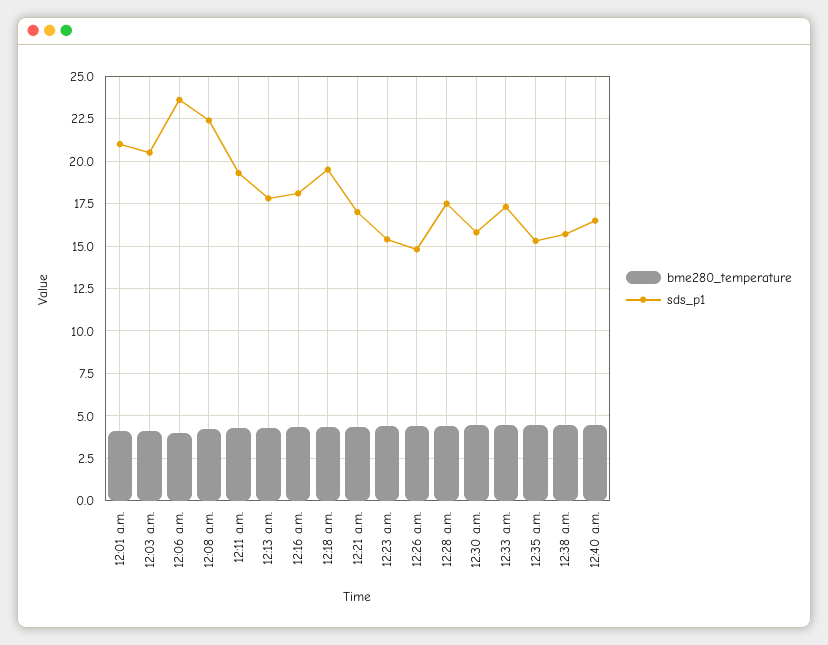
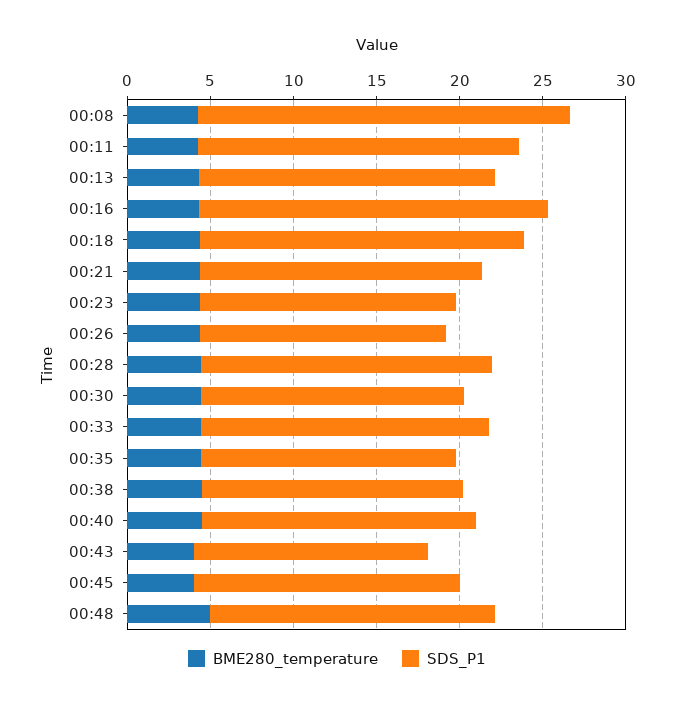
bme280_temperature, 12:01 a.m.: 4 -> none
sds_p1, 12:01 a.m.: 21 -> none
bme280_temperature, 12:03 a.m.: 4 -> none
sds_p1, 12:03 a.m.: 20.5 -> none
bme280_temperature, 12:06 a.m.: 4 -> none
sds_p1, 12:06 a.m.: 23.5 -> none
sds_p1, 12:16 a.m.: 18 -> 21
bme280_temperature, 00:43: none -> 4
sds_p1, 00:43: none -> 14
bme280_temperature, 00:45: none -> 4
sds_p1, 00:45: none -> 16
bme280_temperature, 00:48: none -> 5
sds_p1, 00:48: none -> 17

